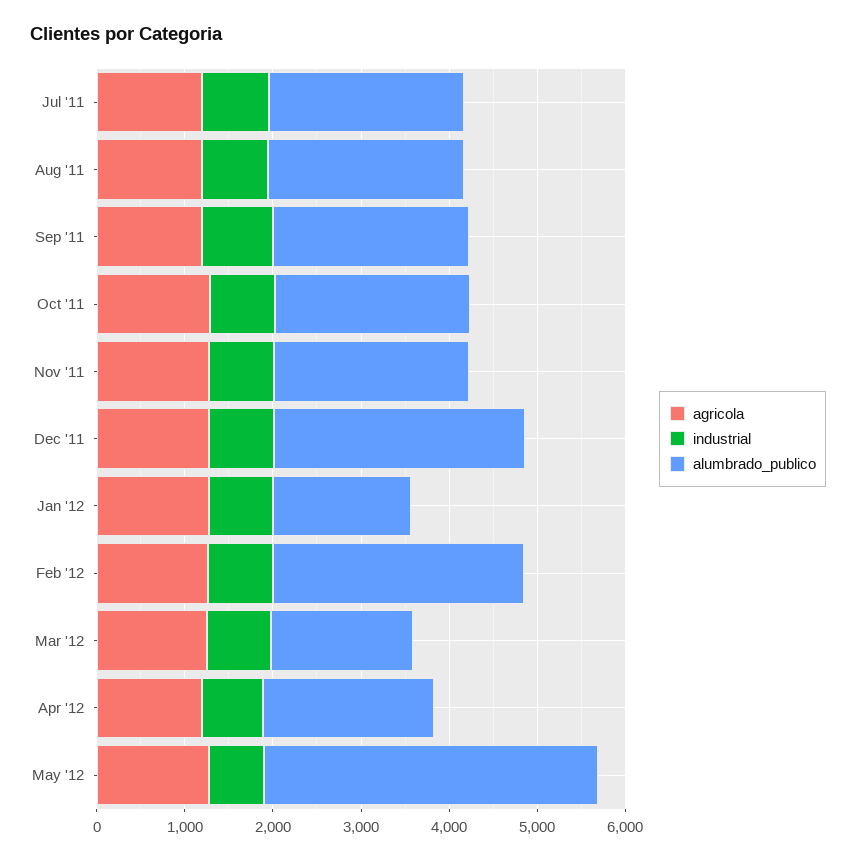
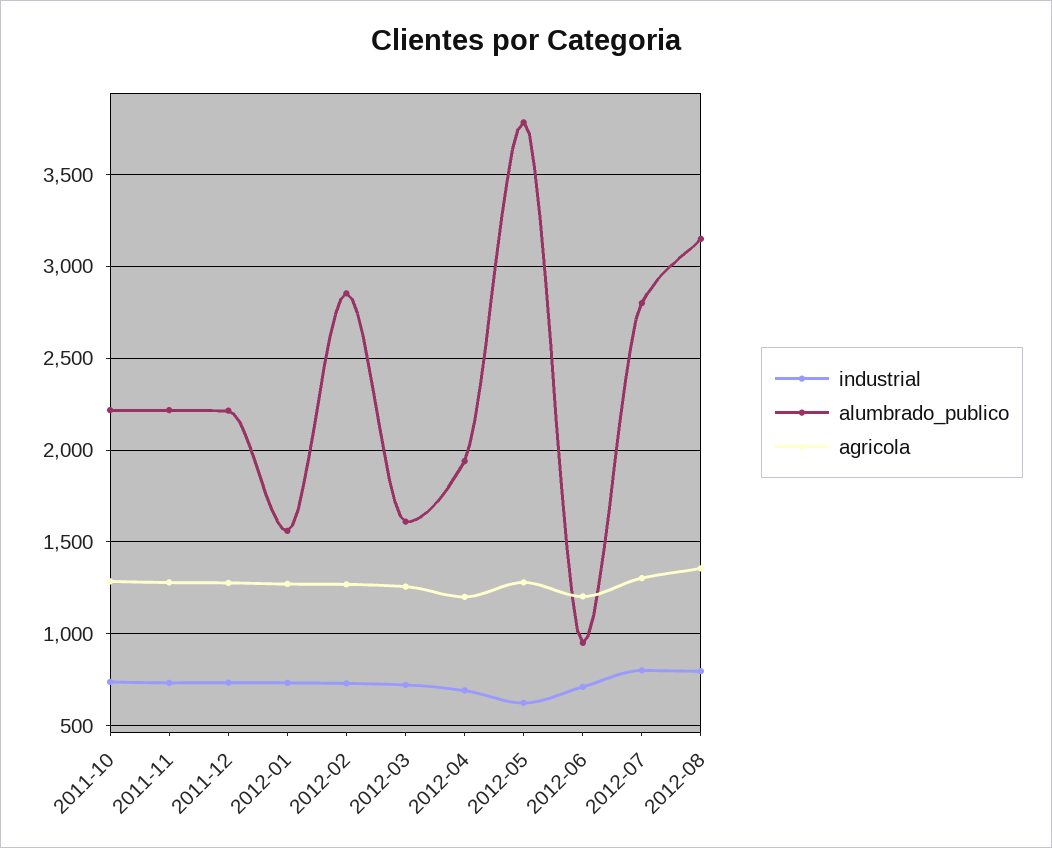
agricola, Jul '11: 1200 -> none
industrial, Jul '11: 800 -> none
alumbrado_publico, Jul '11: 2200 -> none
agricola, Aug '11: 1200 -> none
industrial, Aug '11: 800 -> none
alumbrado_publico, Aug '11: 2200 -> none
agricola, Sep '11: 1200 -> none
industrial, Sep '11: 800 -> none
alumbrado_publico, Sep '11: 2200 -> none
alumbrado_publico, Dec '11: 2800 -> 2200
industrial, 2012-06: none -> 700
alumbrado_publico, 2012-06: none -> 950
agricola, 2012-06: none -> 1200
industrial, 2012-07: none -> 800
alumbrado_publico, 2012-07: none -> 2800
agricola, 2012-07: none -> 1300
industrial, 2012-08: none -> 800
alumbrado_publico, 2012-08: none -> 3150
agricola, 2012-08: none -> 1350

